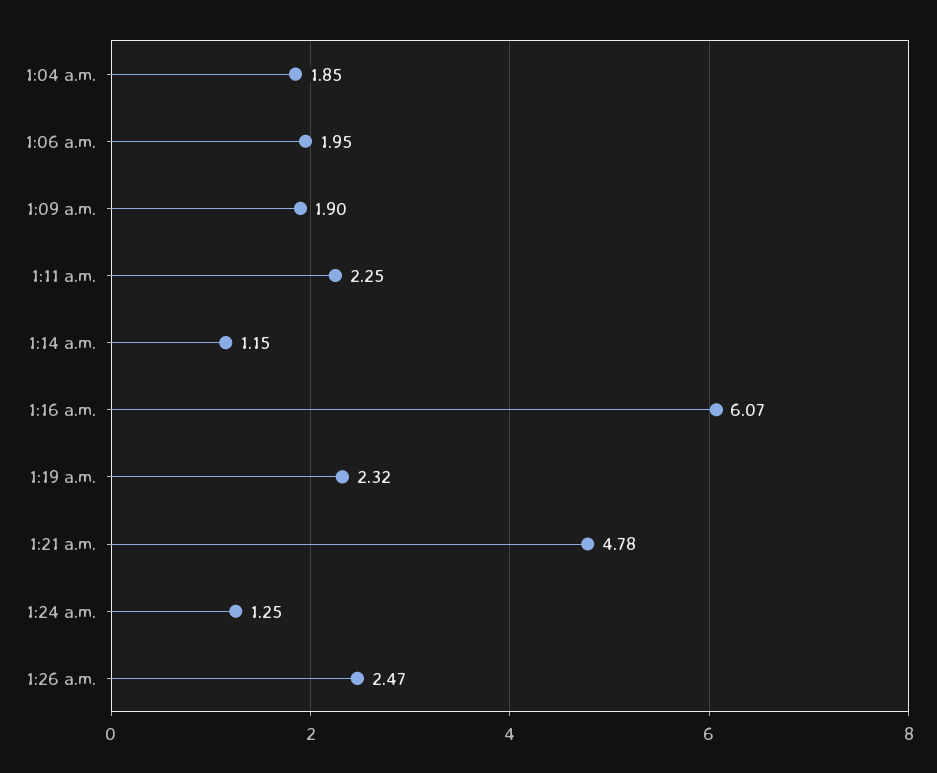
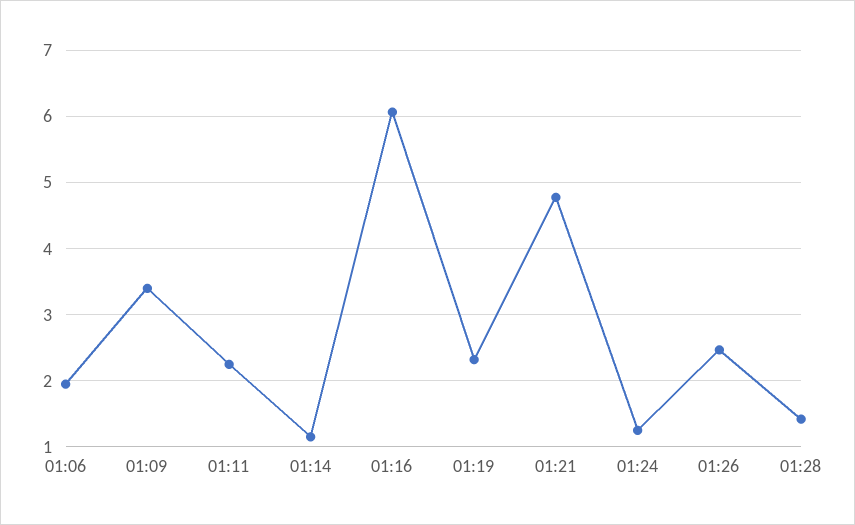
1:04 a.m.: 1.85 -> none
1:09 a.m.: 1.9 -> 3.4
01:28: none -> 1.4

